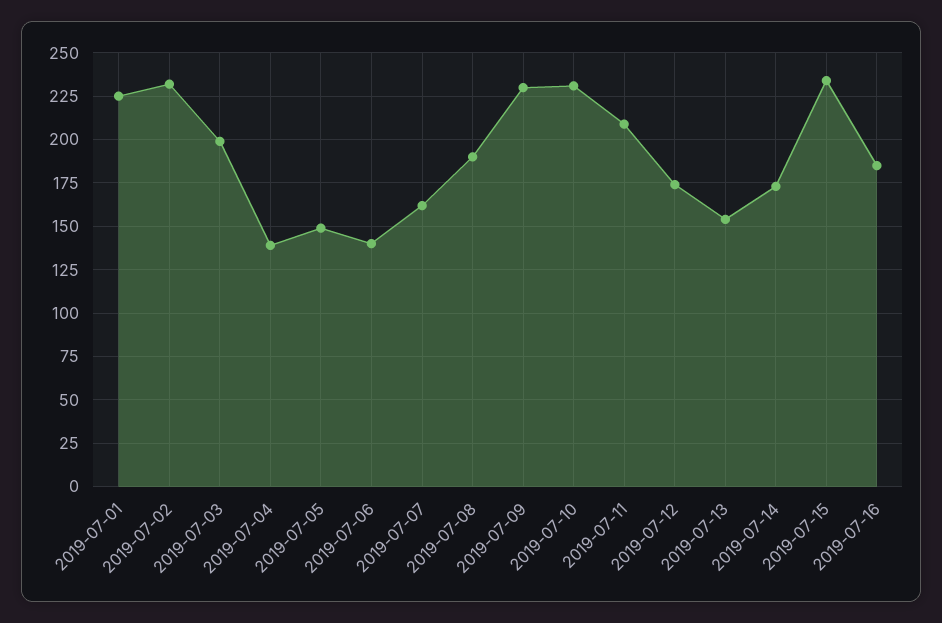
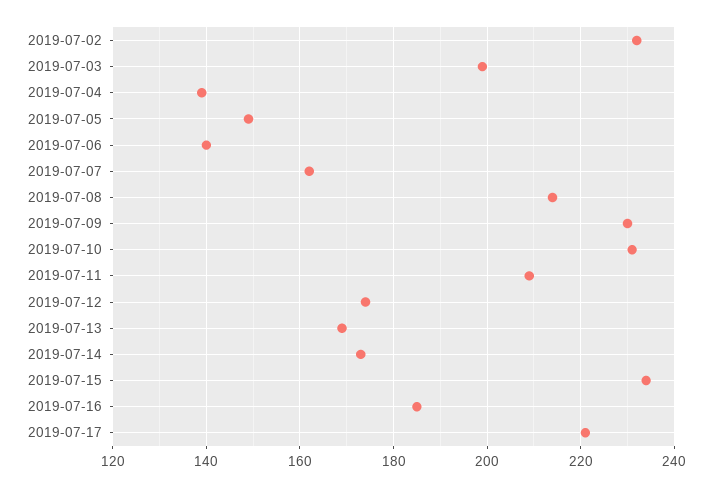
2019-07-01: 225 -> none
2019-07-08: 190 -> 215
2019-07-13: 155 -> 170
2019-07-17: none -> 220

